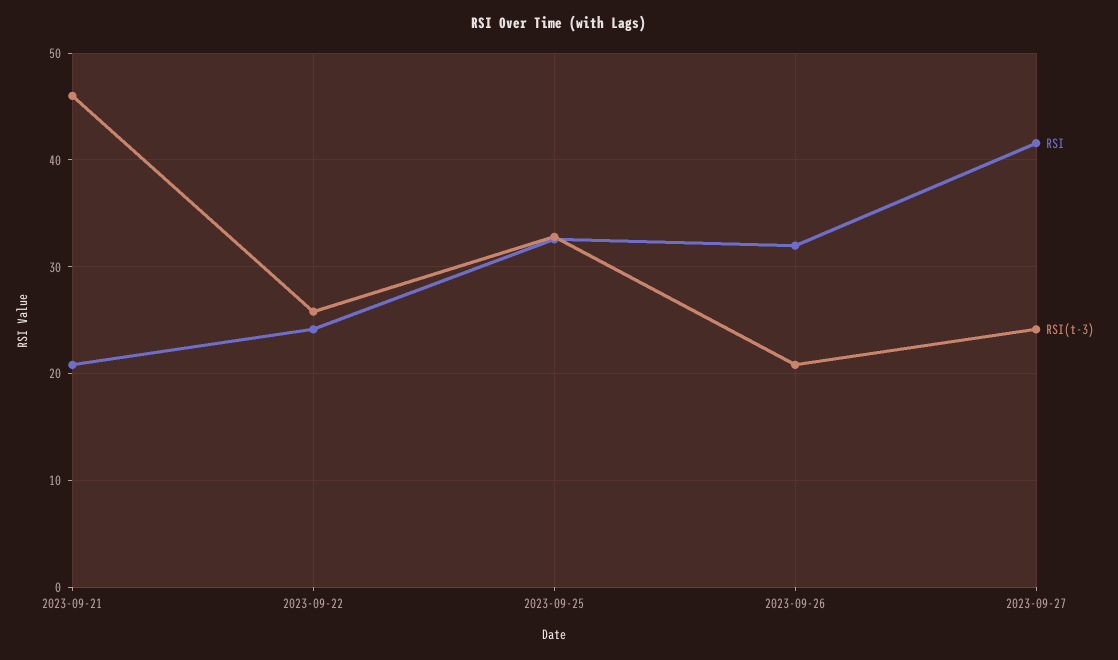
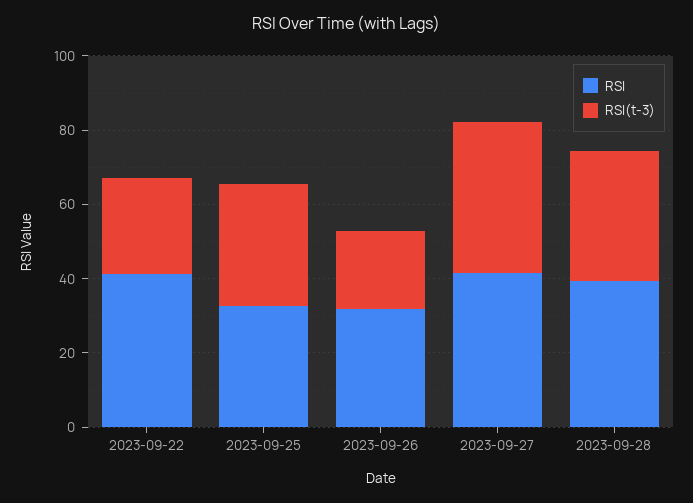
RSI, 2023-09-21: 21 -> none
RSI(t-3), 2023-09-21: 46 -> none
RSI, 2023-09-22: 24 -> 40
RSI(t-3), 2023-09-27: 24 -> 40
RSI, 2023-09-28: none -> 40
RSI(t-3), 2023-09-28: none -> 35

